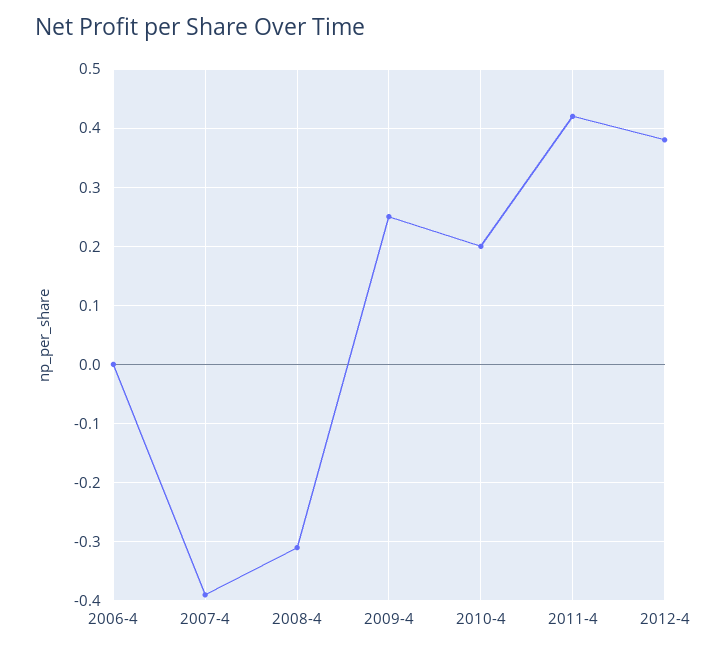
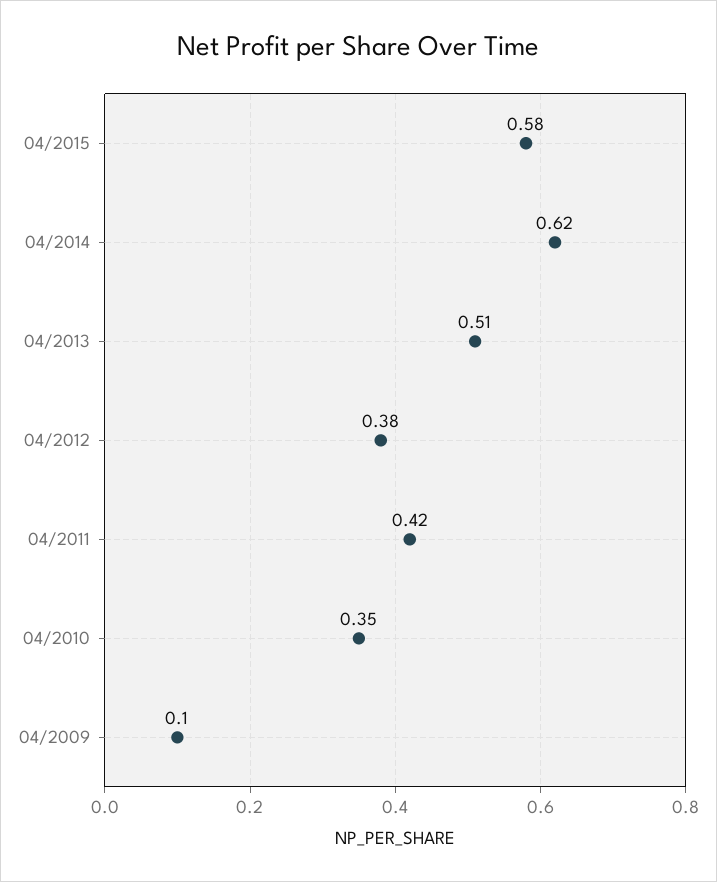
2006-4: 0 -> none
2007-4: -0.4 -> none
2008-4: -0.3 -> none
2009-4: 0.25 -> 0.1
2010-4: 0.2 -> 0.35
04/2015: none -> 0.58
04/2014: none -> 0.62
04/2013: none -> 0.51

